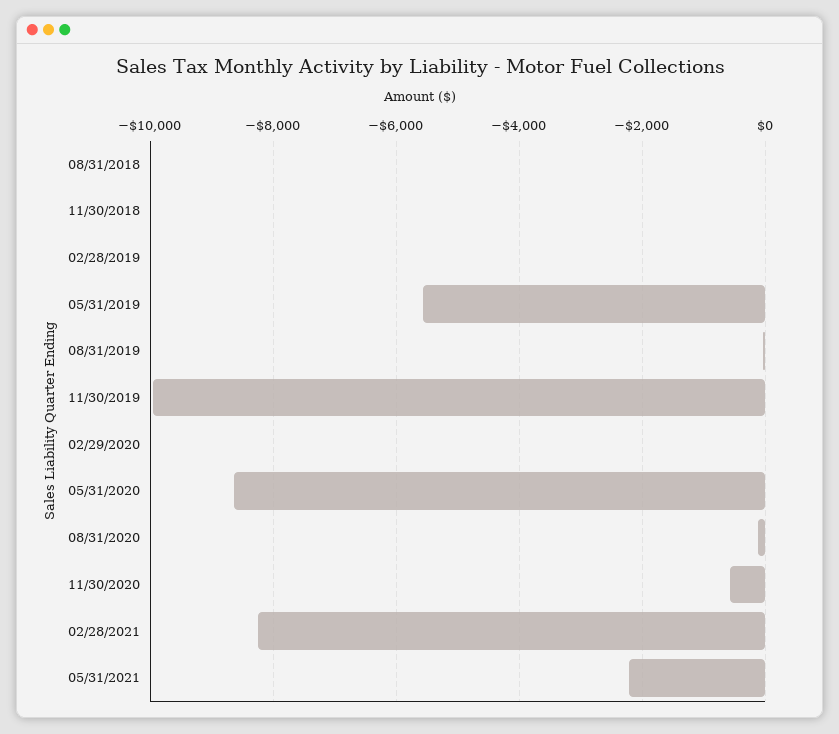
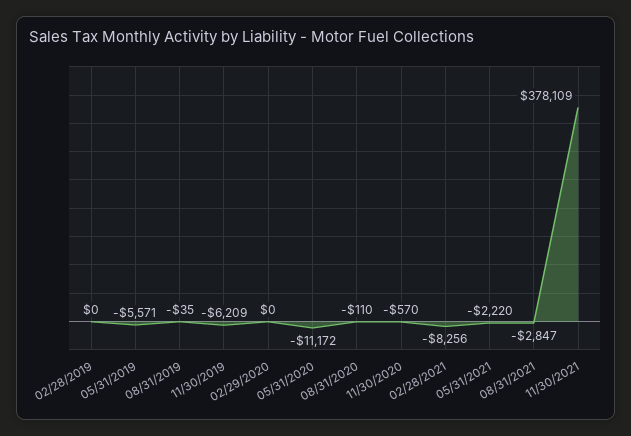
08/31/2018: 0 -> none
11/30/2018: 0 -> none
11/30/2019: -10000 -> -6209
05/31/2020: -8600 -> -11172
08/31/2021: none -> -2847
11/30/2021: none -> 378109

